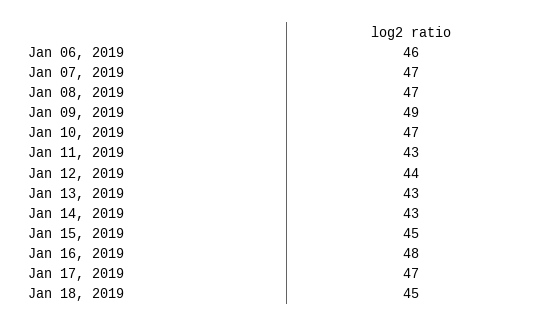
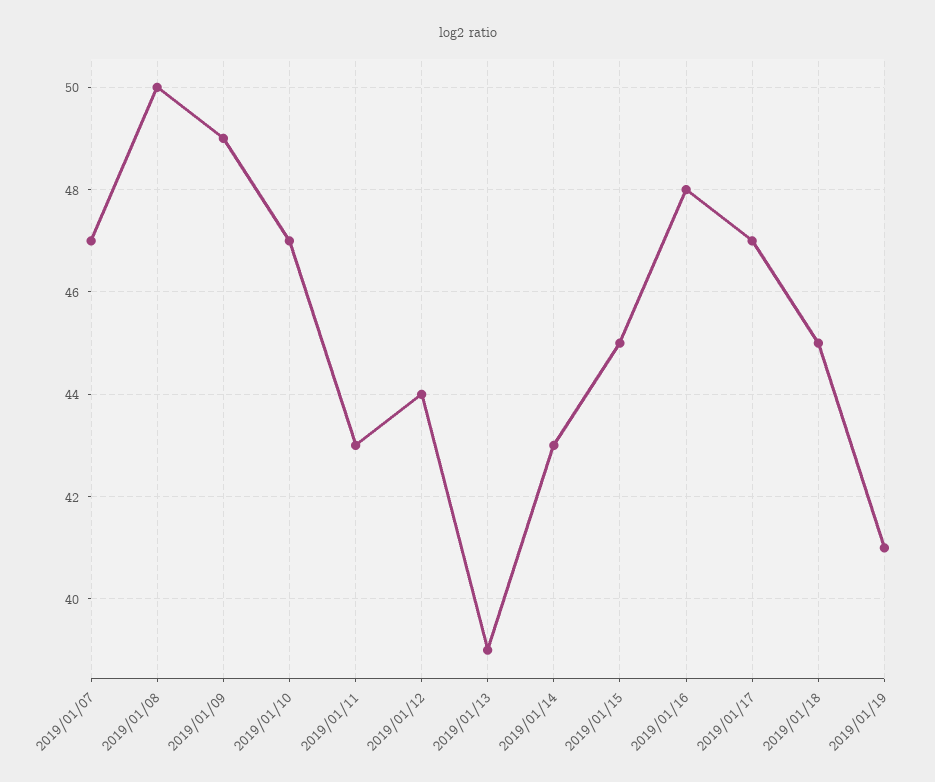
Jan 06, 2019: 46 -> none
Jan 08, 2019: 47 -> 50
Jan 13, 2019: 43 -> 39
2019/01/19: none -> 41

